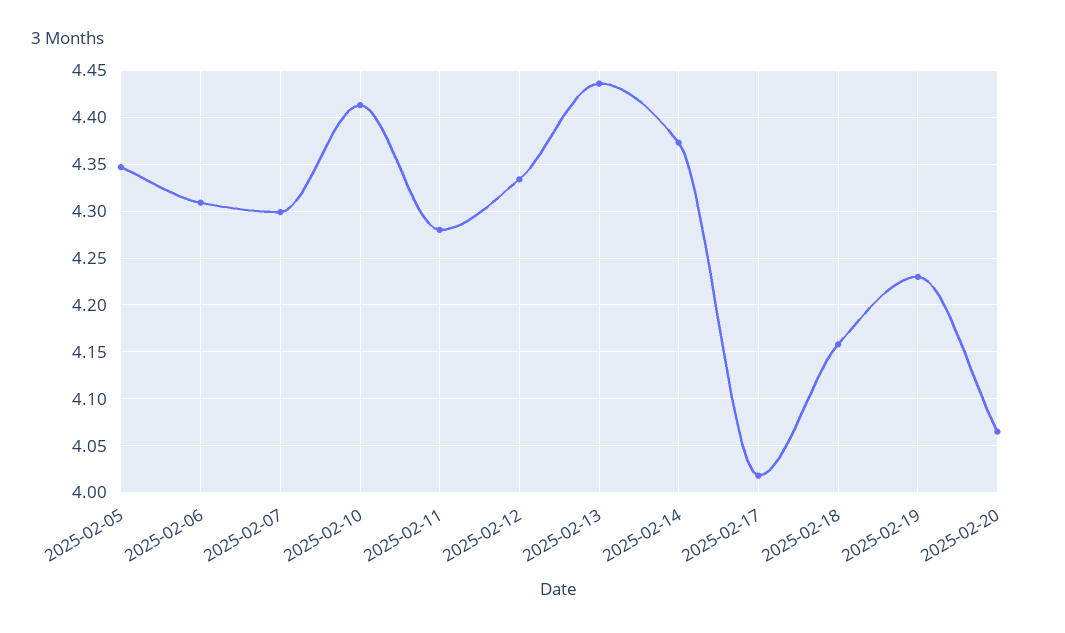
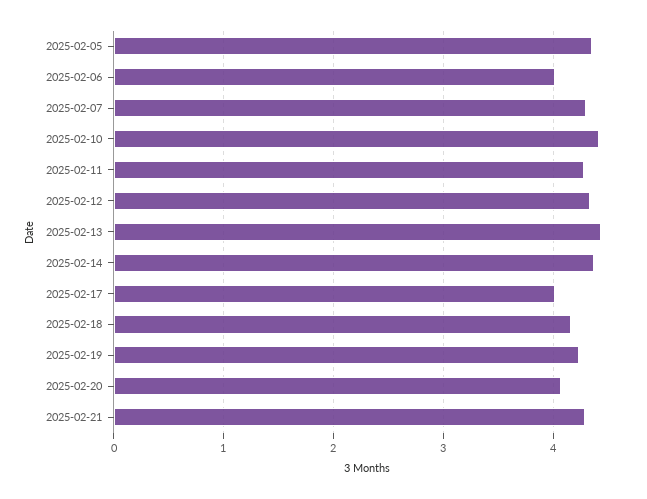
2025-02-06: 4.31 -> 4
2025-02-21: none -> 4.3

